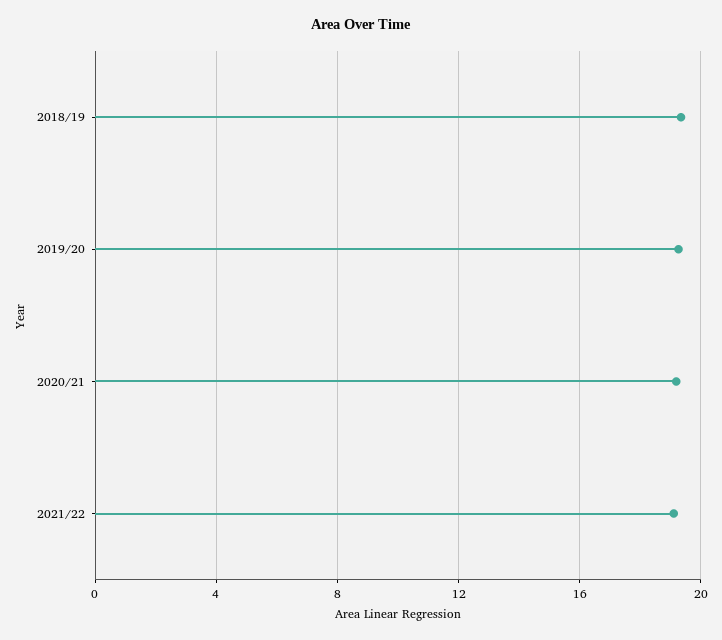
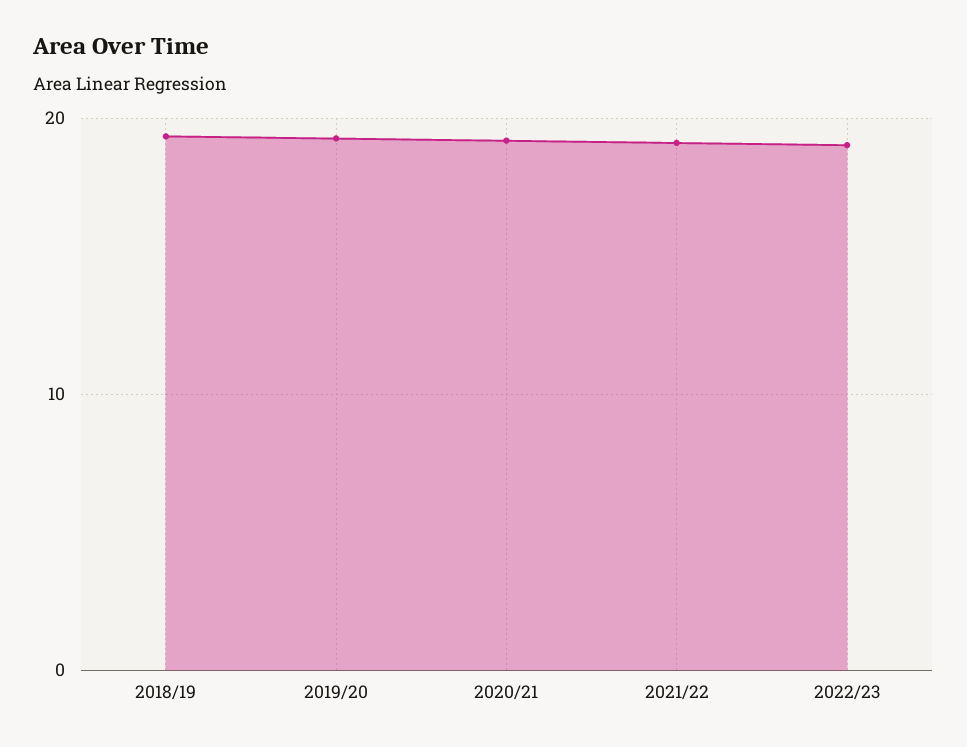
2022/23: none -> 19

